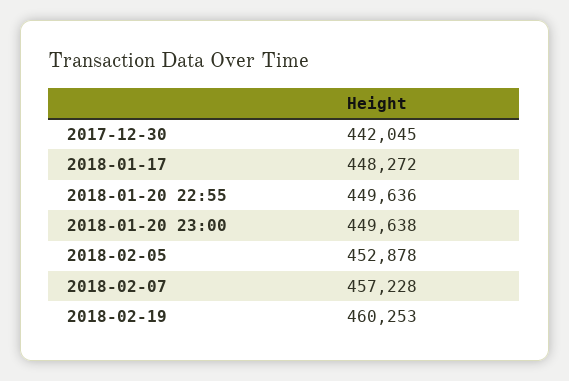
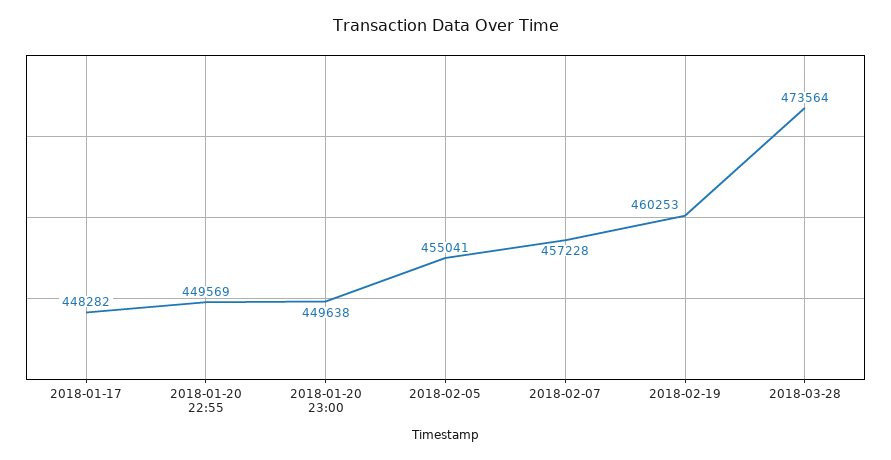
2017-12-30: 442045 -> none
2018-01-17: 448272 -> 448282
2018-01-20 22:55: 449636 -> 449569
2018-02-05: 452878 -> 455041
2018-03-28: none -> 473564

